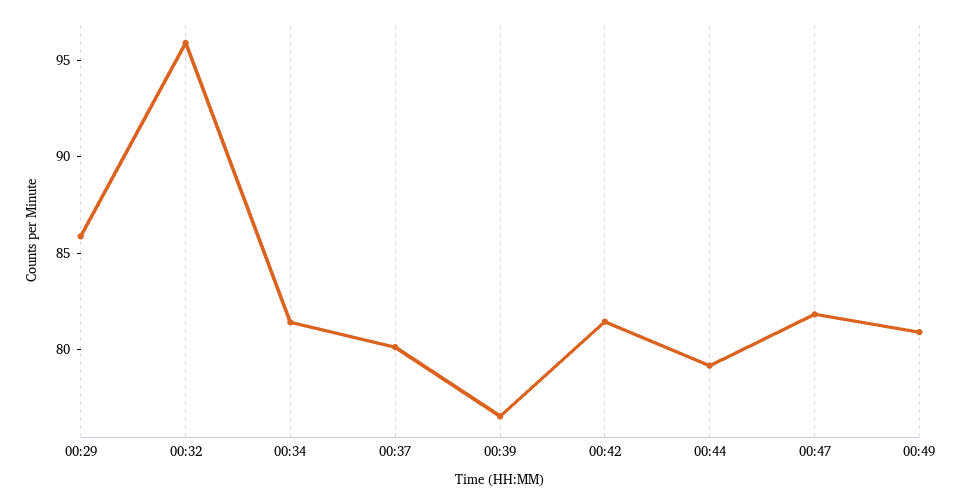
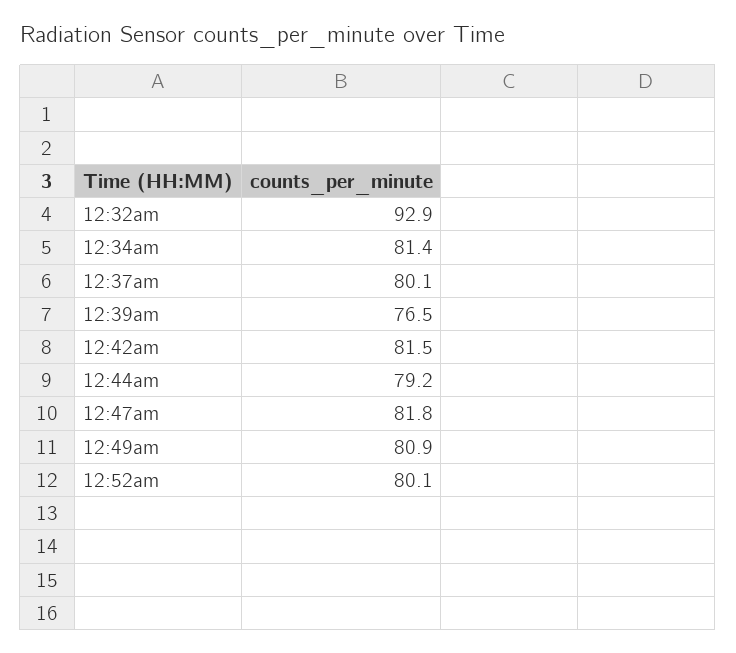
00:29: 86 -> none
00:32: 96 -> 92.9
12:52am: none -> 80.1

